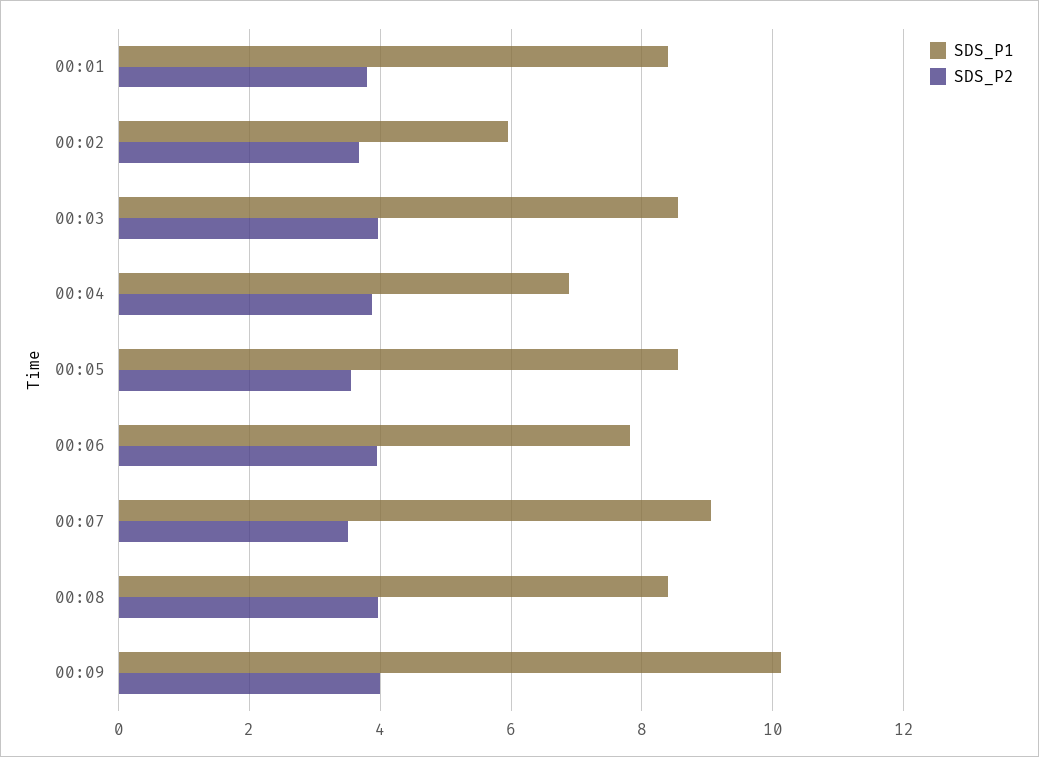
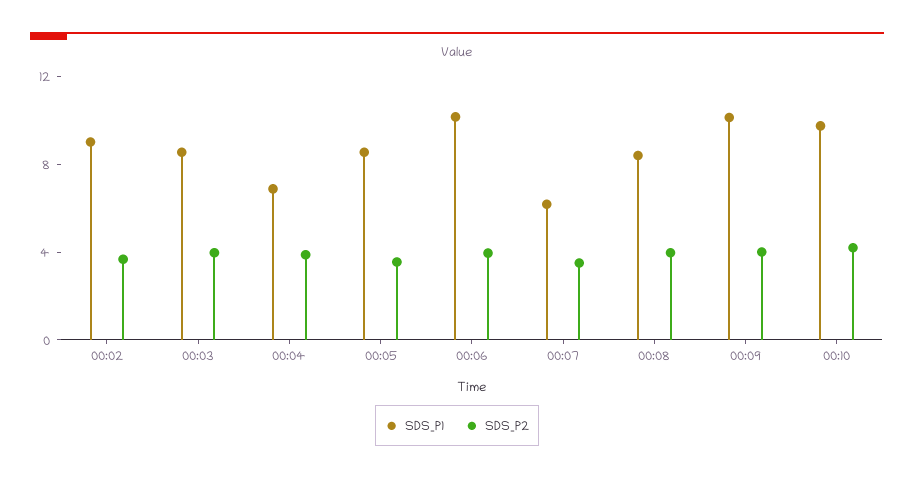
SDS_P1, 00:01: 8.4 -> none
SDS_P2, 00:01: 3.8 -> none
SDS_P1, 00:02: 6 -> 9
SDS_P1, 00:06: 7.8 -> 10
SDS_P1, 00:07: 9 -> 6
SDS_P1, 00:10: none -> 10
SDS_P2, 00:10: none -> 4

